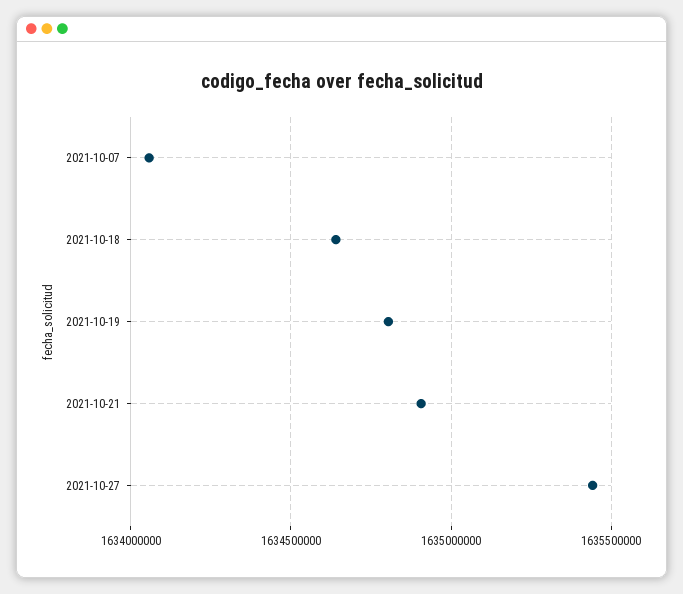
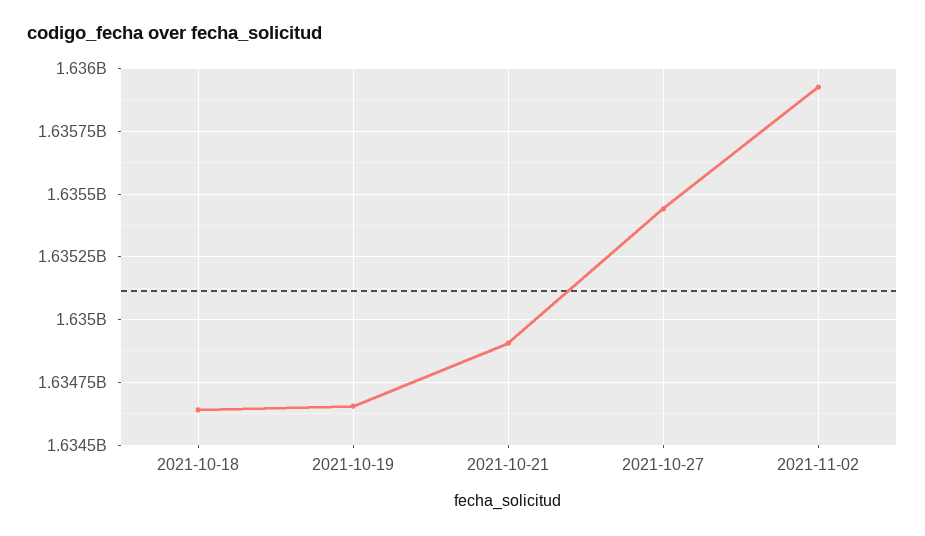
2021-10-07: 1634050000 -> none
2021-10-19: 1634800000 -> 1634650000
2021-11-02: none -> 1635925000

